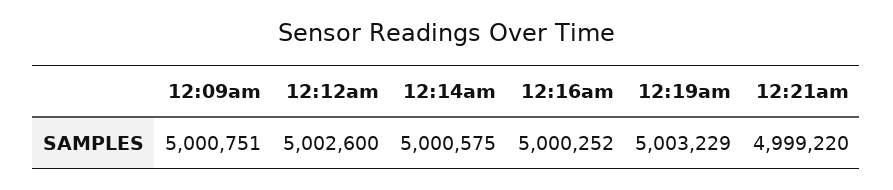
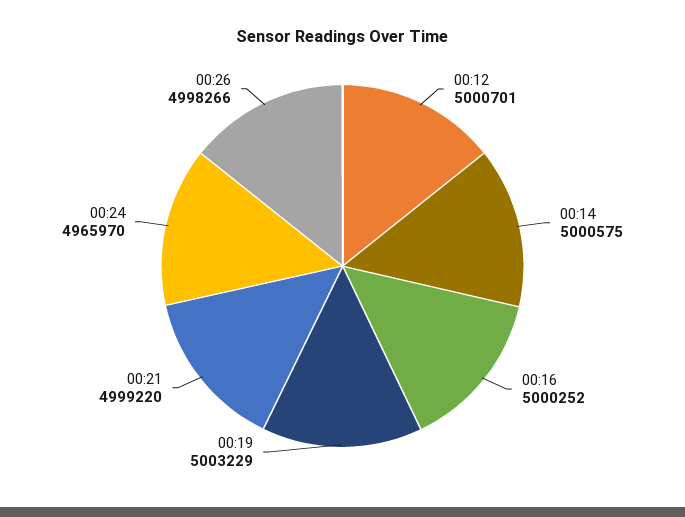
12:09am: 5000751 -> none
12:12am: 5002600 -> 5000701
00:24: none -> 4965970
00:26: none -> 4998266

